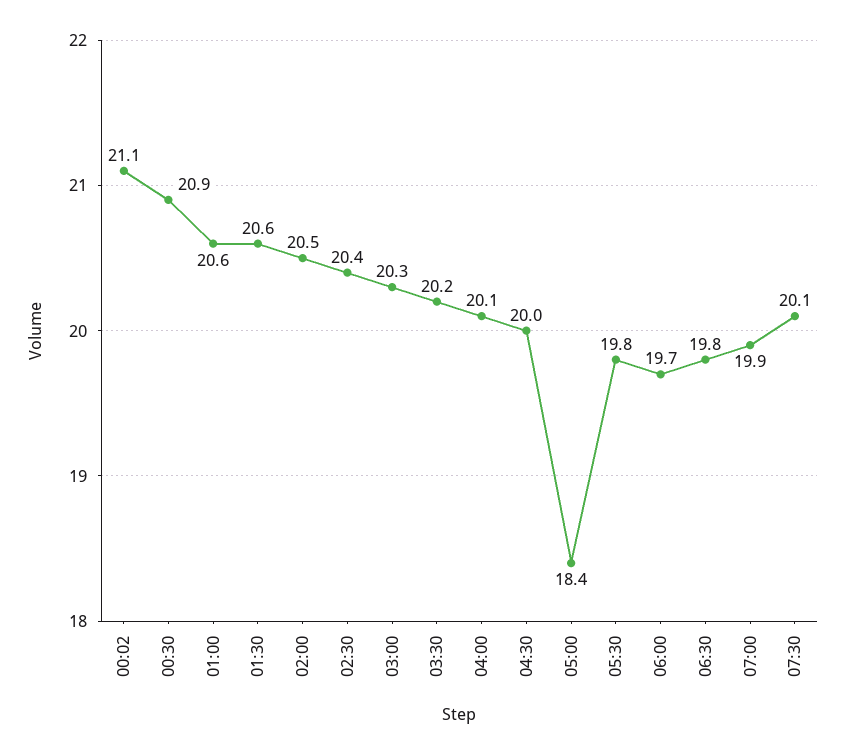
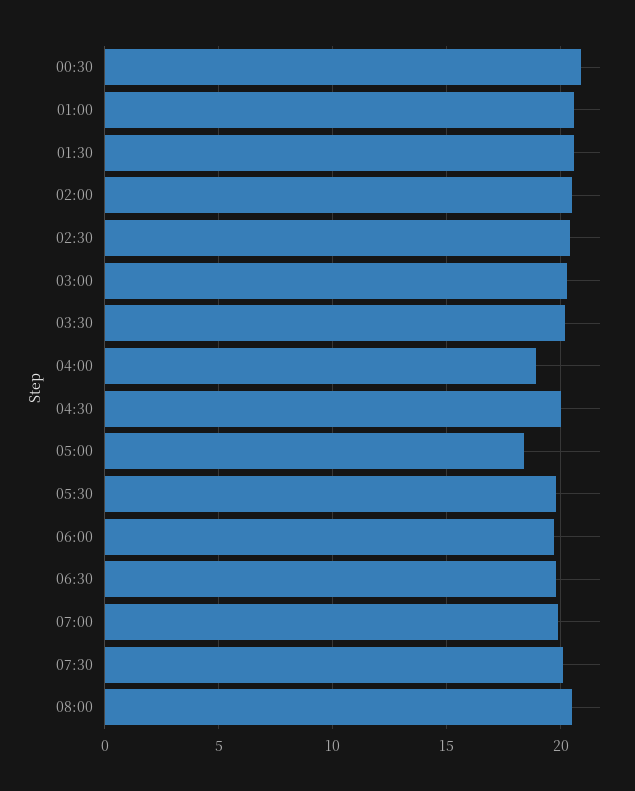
00:02: 21.1 -> none
04:00: 20.1 -> 19
08:00: none -> 20.5

